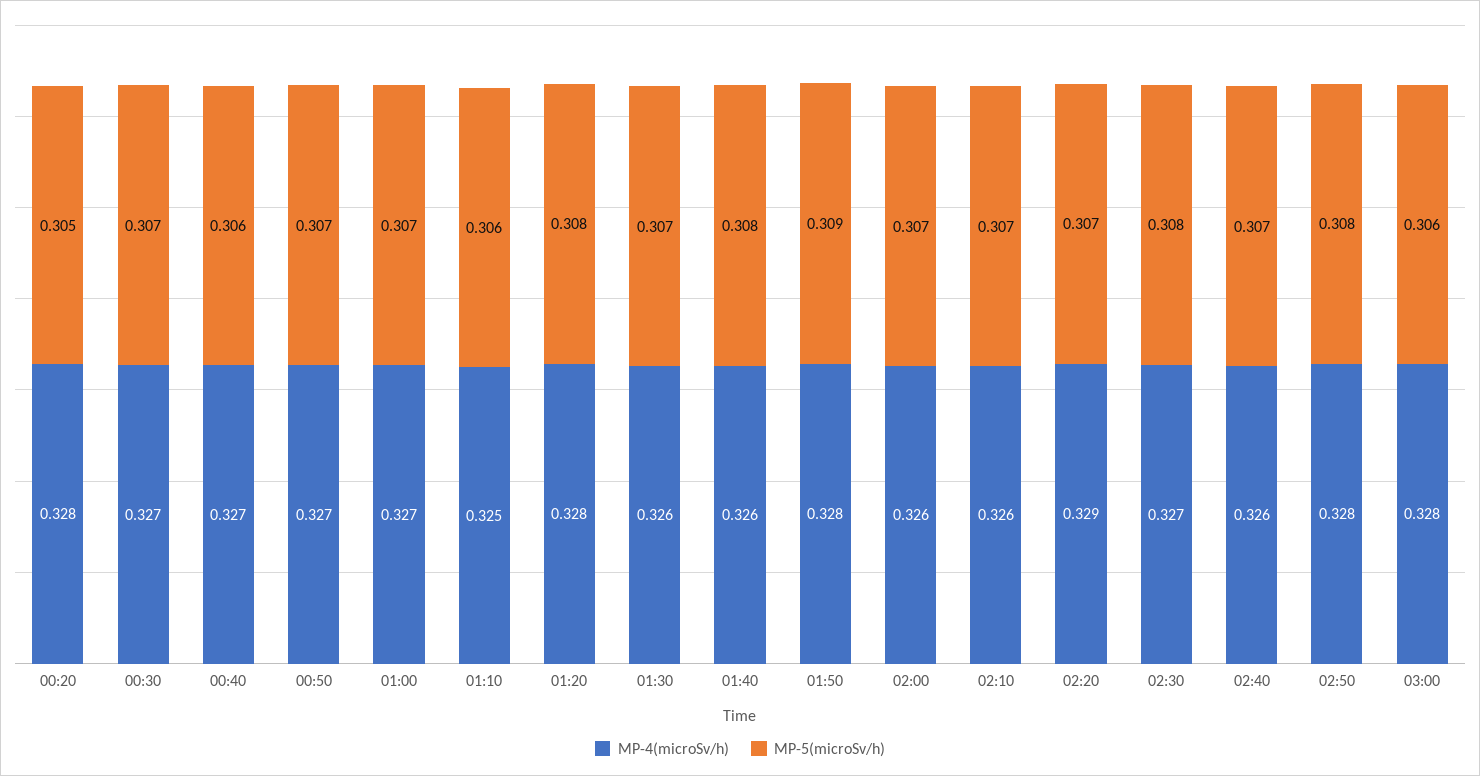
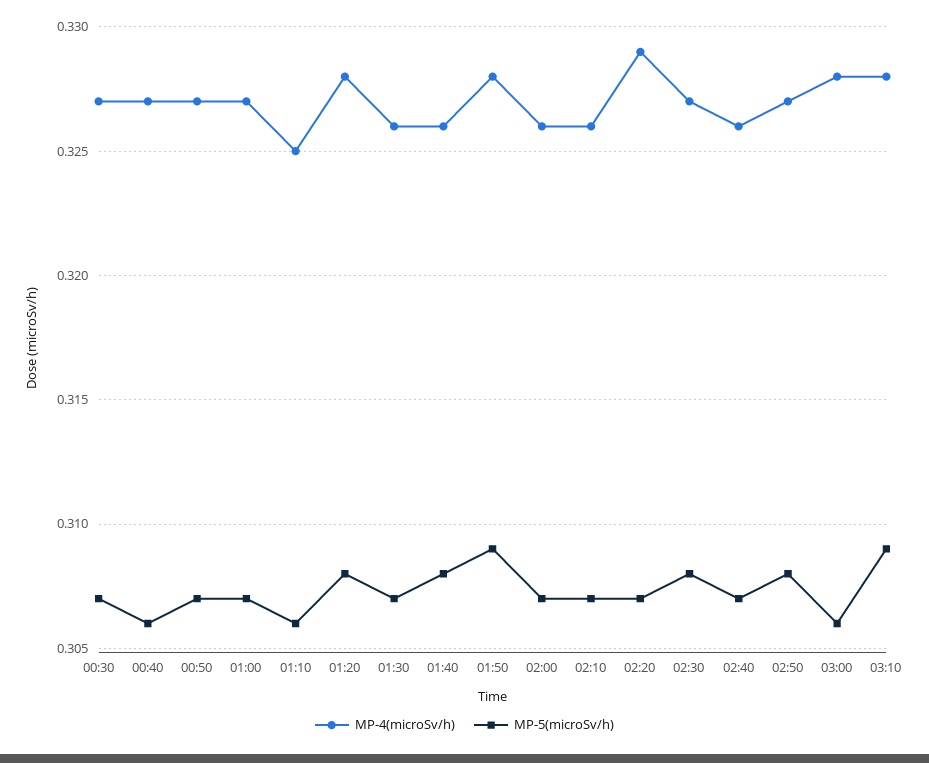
MP-4(microSv/h), 00:20: 0.328 -> none
MP-5(microSv/h), 00:20: 0.305 -> none
MP-4(microSv/h), 02:50: 0.328 -> 0.327
MP-4(microSv/h), 03:10: none -> 0.328
MP-5(microSv/h), 03:10: none -> 0.309

